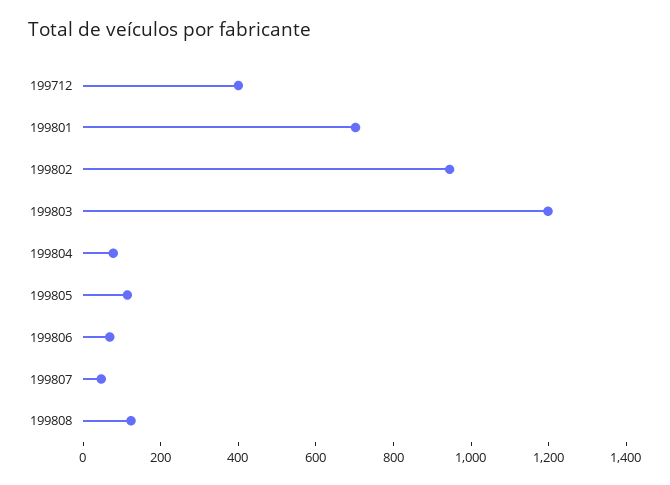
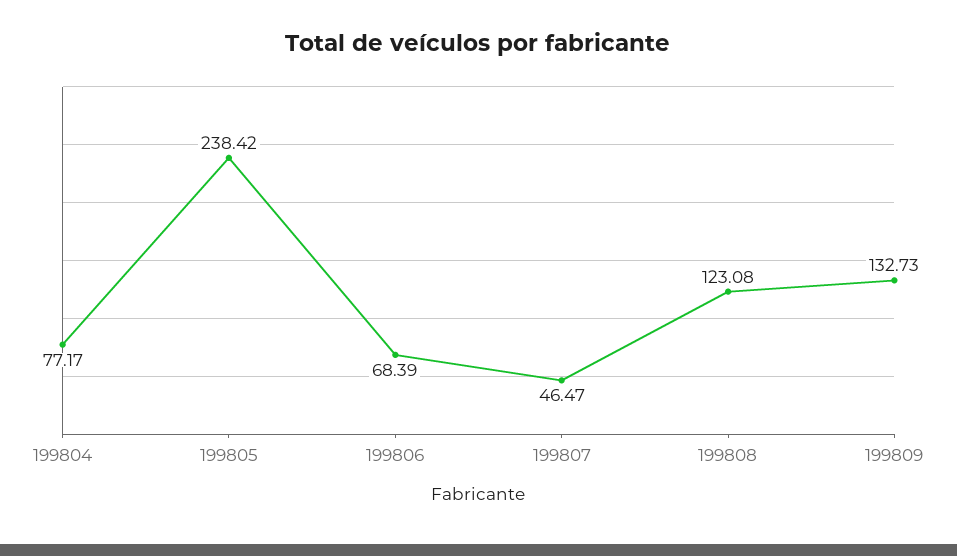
199712: 400 -> none
199801: 700 -> none
199802: 950 -> none
199803: 1200 -> none
199805: 100 -> 238.42
199809: none -> 132.73

